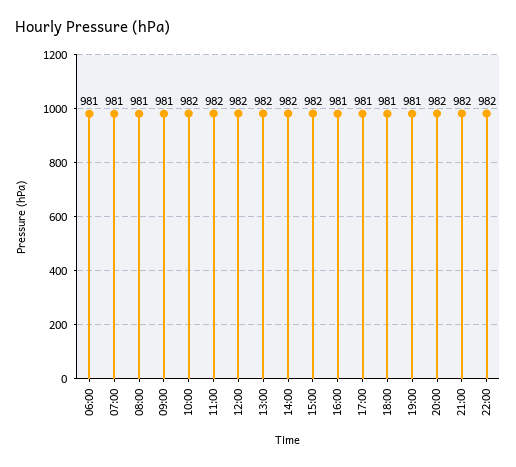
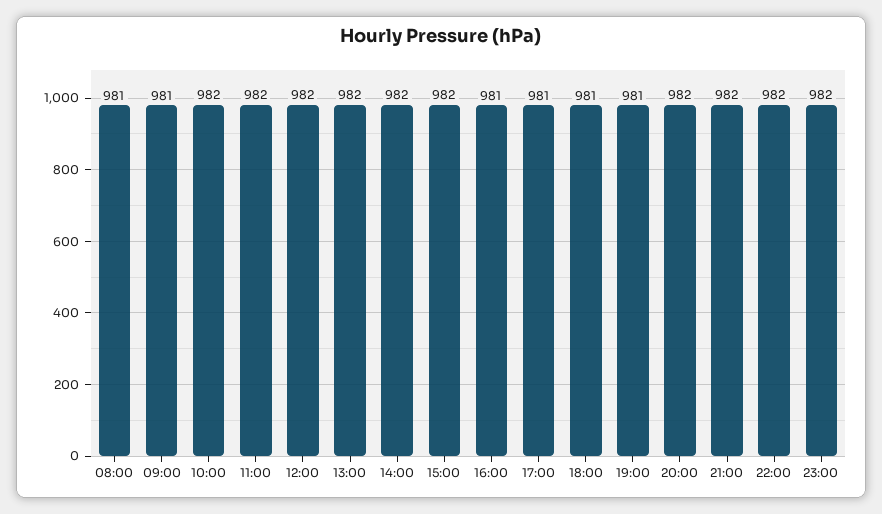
06:00: 981 -> none
07:00: 981 -> none
23:00: none -> 982

